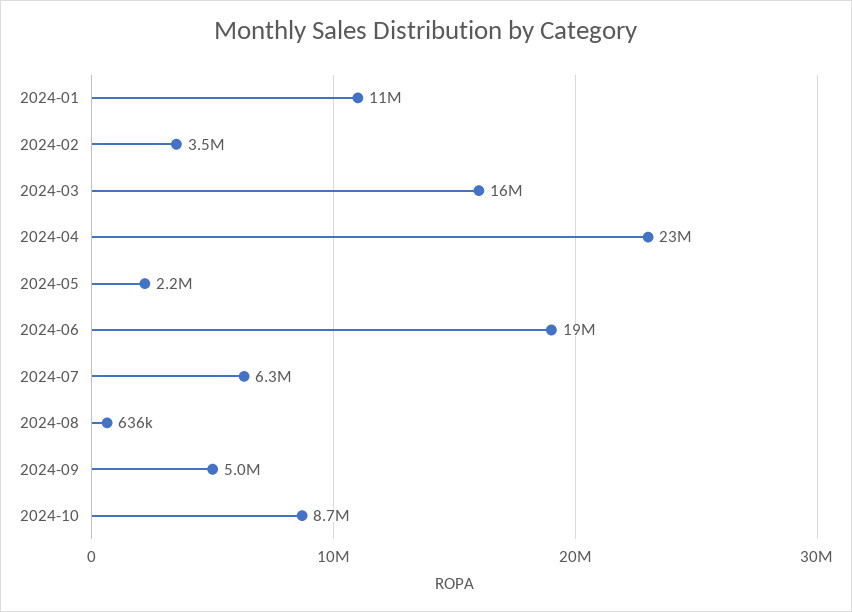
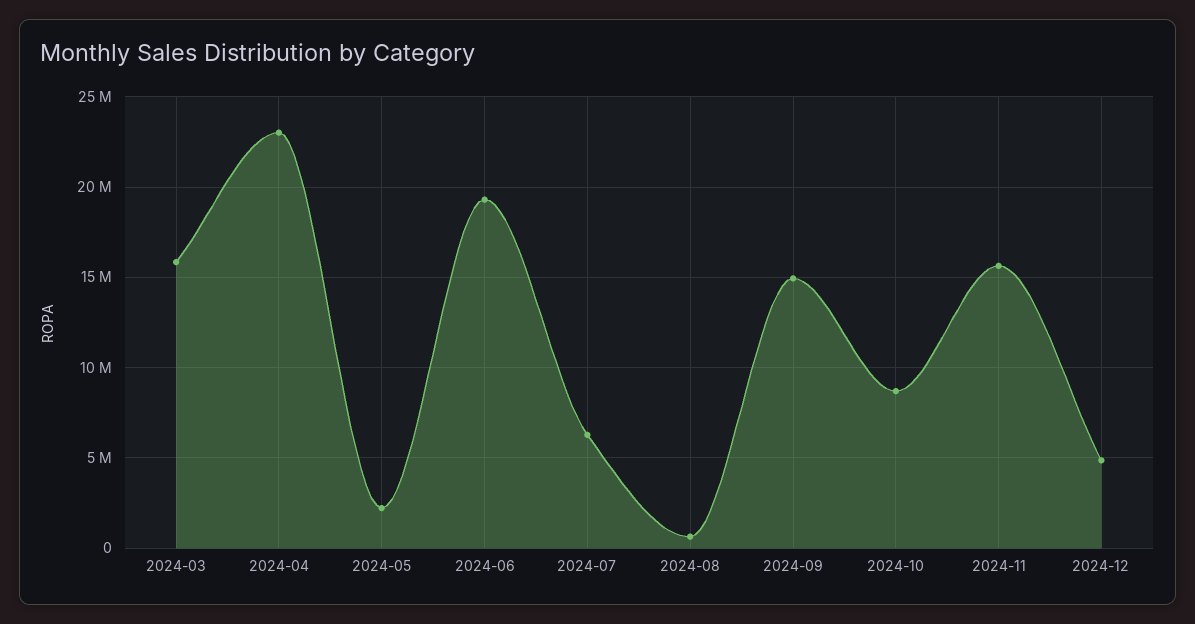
2024-01: 11000000 -> none
2024-02: 3500000 -> none
2024-09: 5000000 -> 15000000
2024-11: none -> 15500000
2024-12: none -> 5000000

